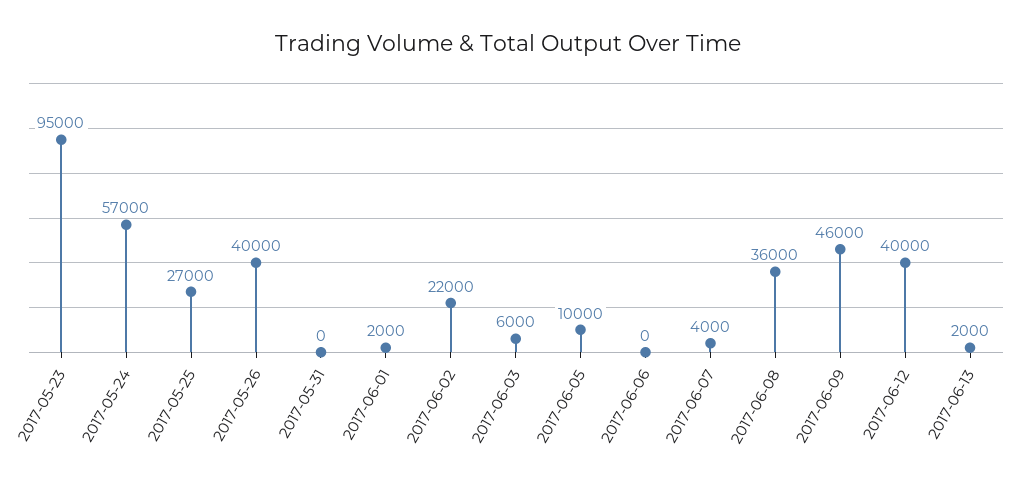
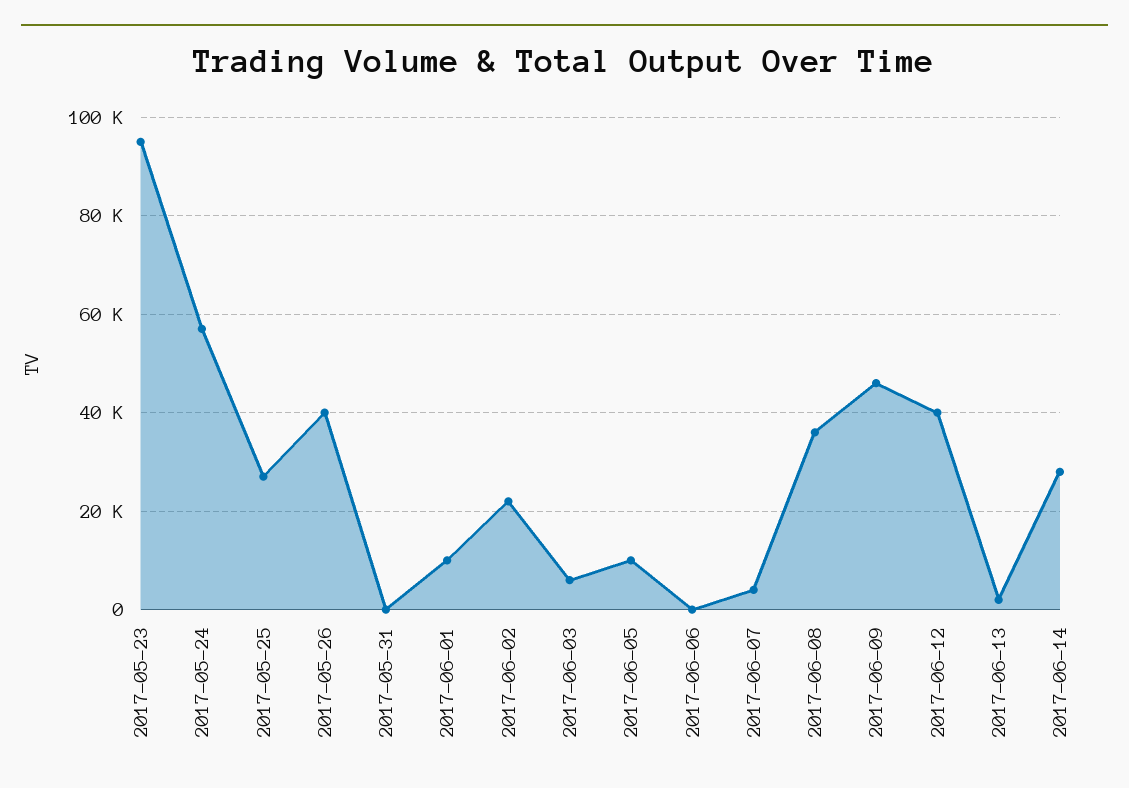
2017-06-01: 2000 -> 10000
2017-06-14: none -> 28000

